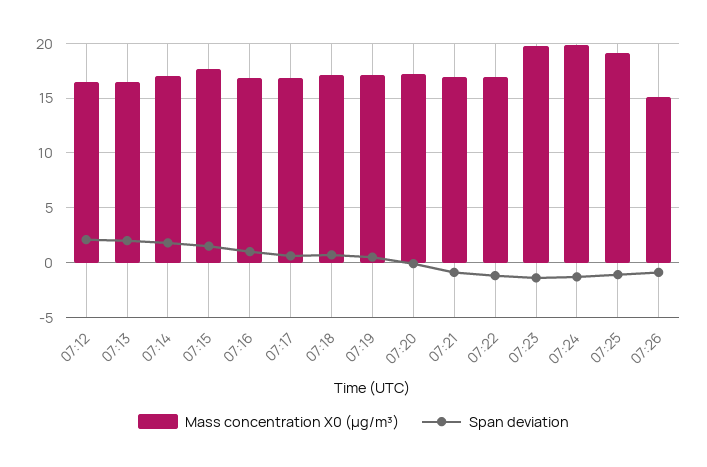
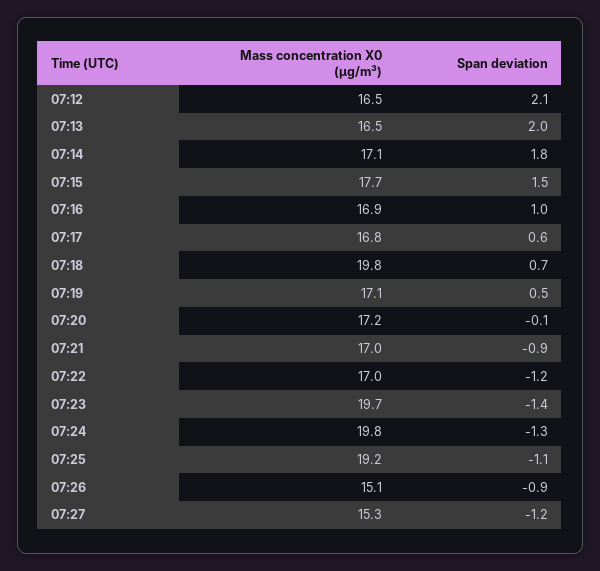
Mass concentration X0 (μg/m³), 07:18: 17 -> 19.8
Mass concentration X0 (μg/m³), 07:27: none -> 15.3
Span deviation, 07:27: none -> -1.2

